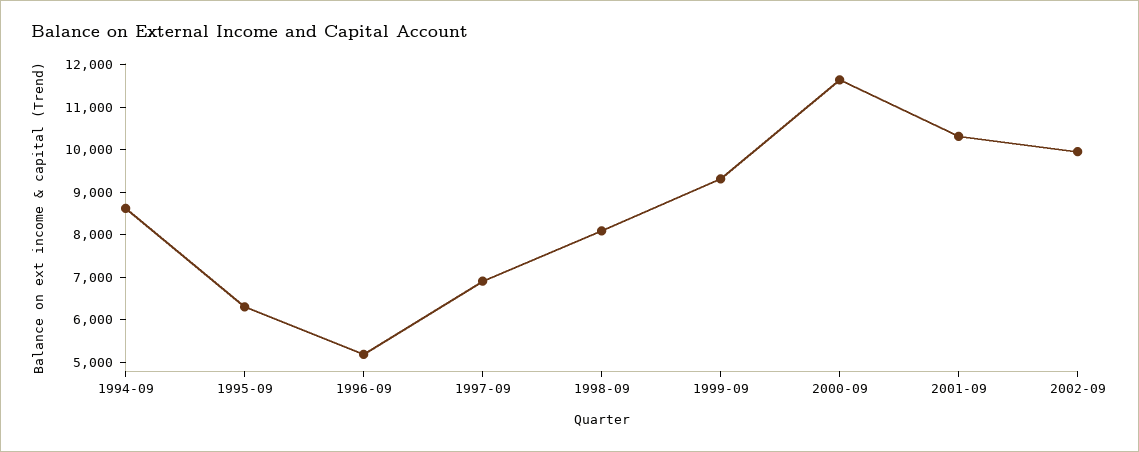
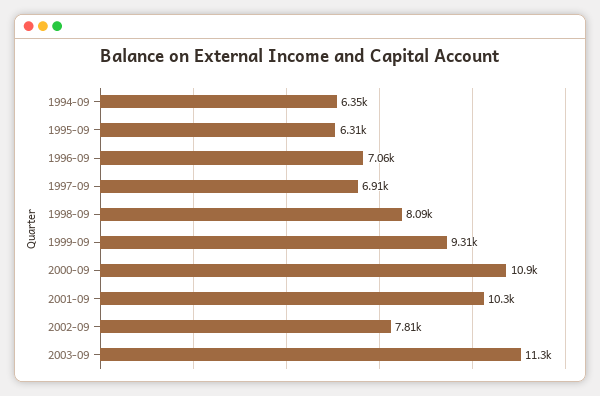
1994-09: 8600 -> 6350
1996-09: 5200 -> 7060
2000-09: 11600 -> 10900
2002-09: 10000 -> 7810
2003-09: none -> 11300

